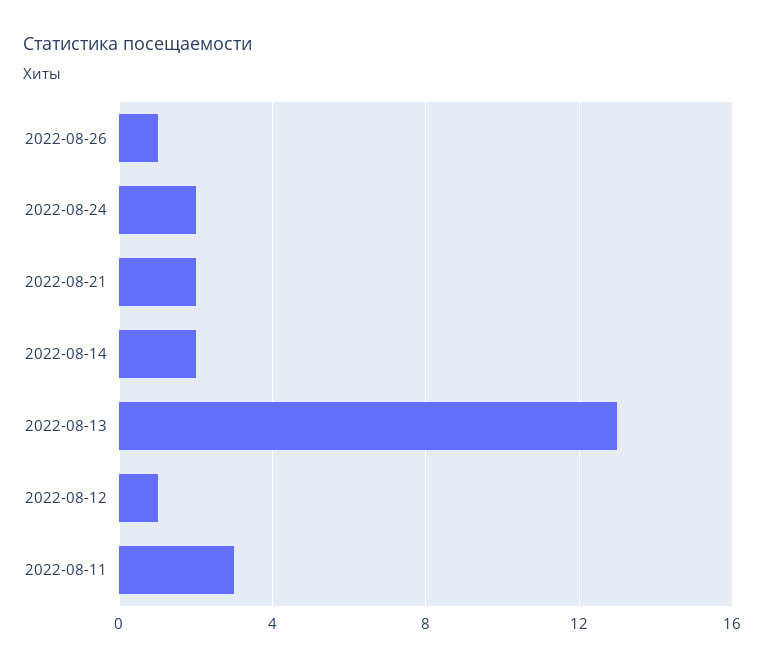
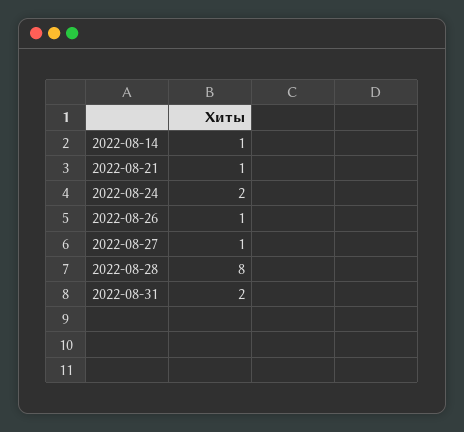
2022-08-21: 2 -> 1
2022-08-14: 2 -> 1
2022-08-13: 13 -> none
2022-08-12: 1 -> none
2022-08-11: 3 -> none
2022-08-27: none -> 1
2022-08-28: none -> 8
2022-08-31: none -> 2

